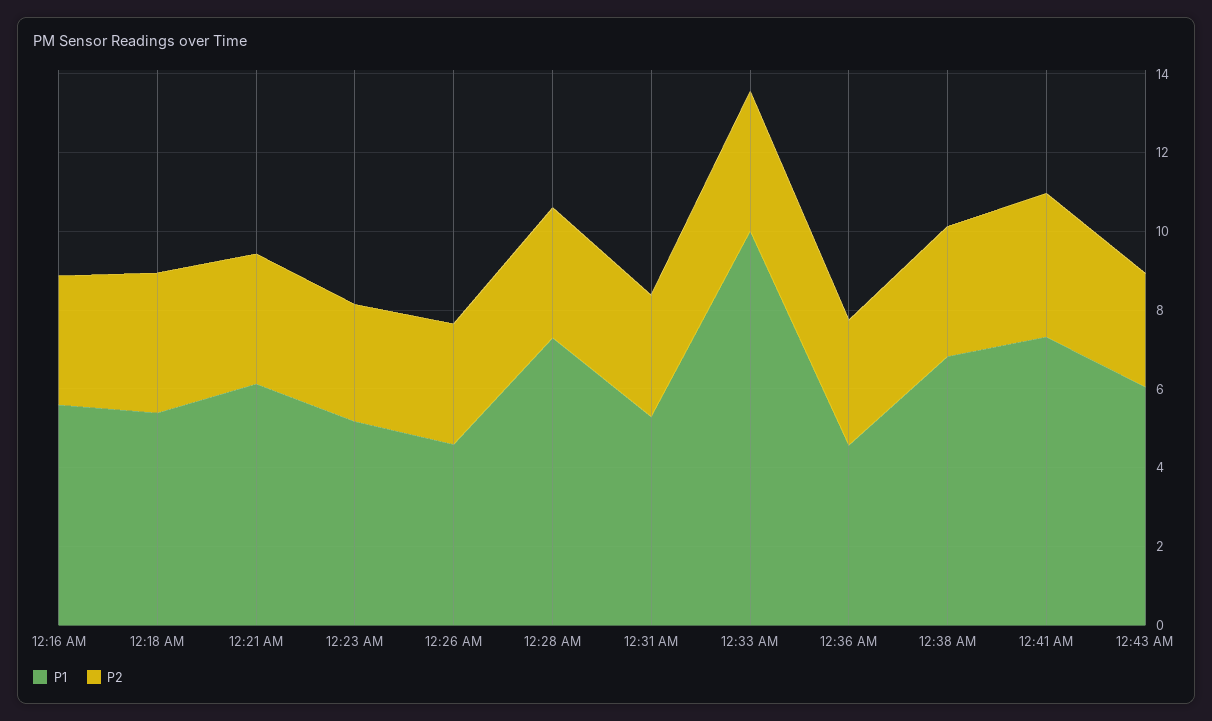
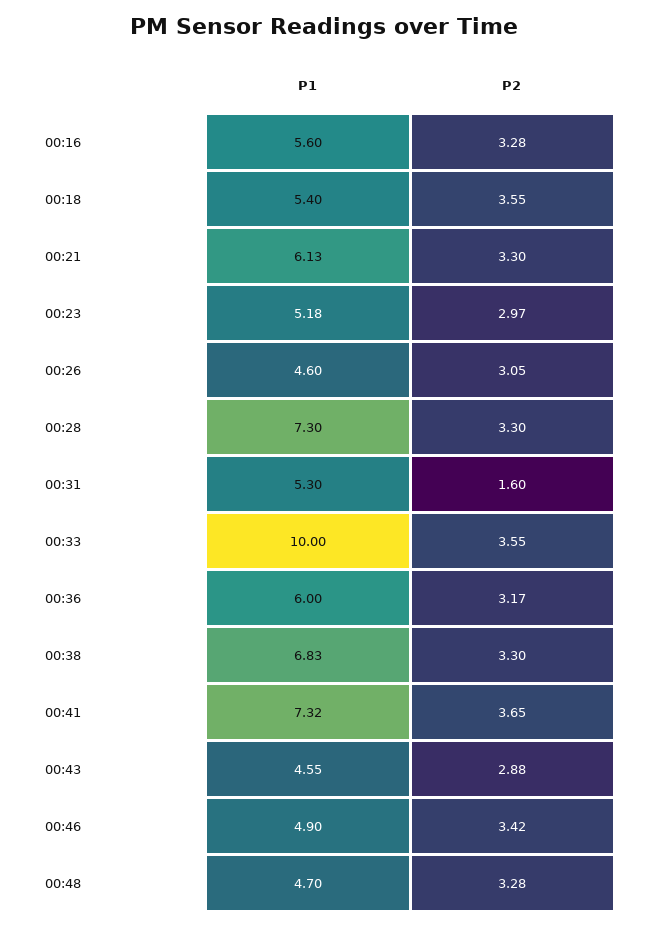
P2, 12:31 AM: 3 -> 1.6
P1, 12:36 AM: 4.5 -> 6
P1, 12:43 AM: 6 -> 4.55
P1, 00:46: none -> 4.9
P2, 00:46: none -> 3.42
P1, 00:48: none -> 4.7
P2, 00:48: none -> 3.28

